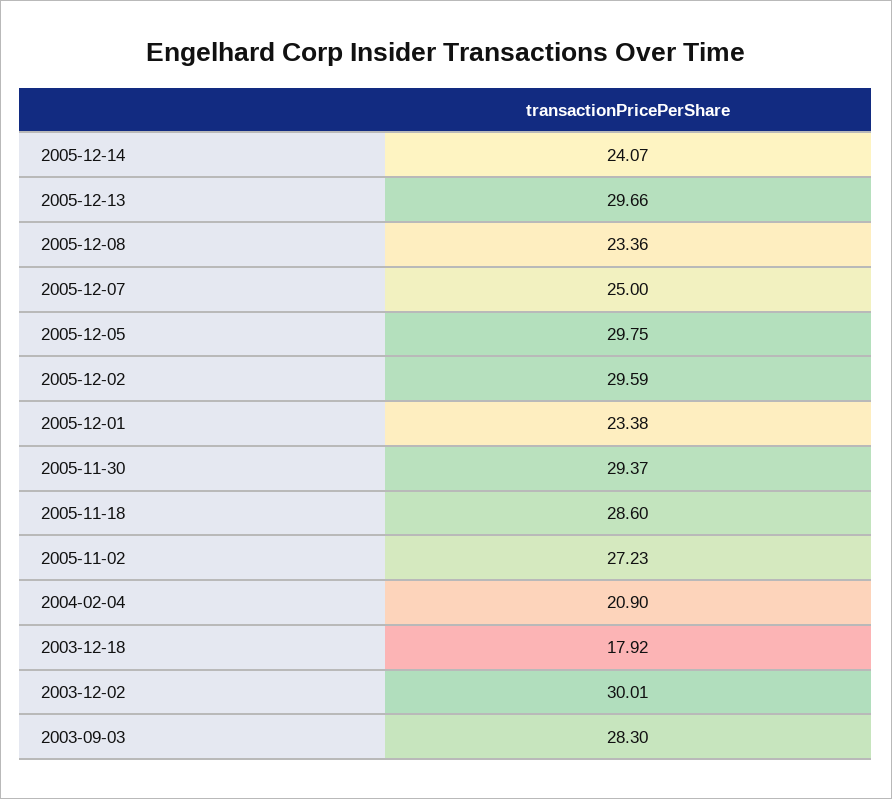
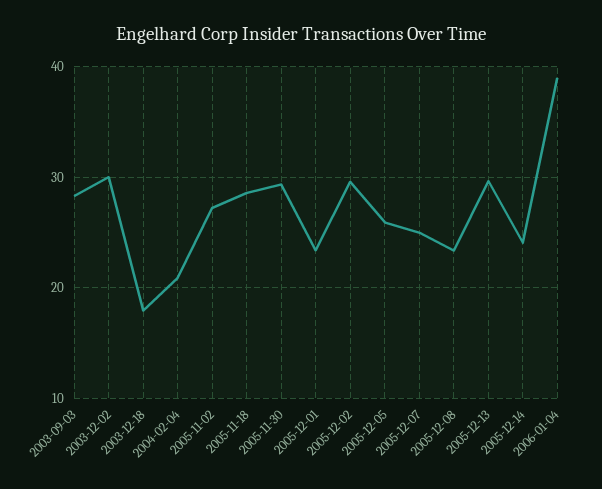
2005-12-05: 29.75 -> 26
2006-01-04: none -> 39

